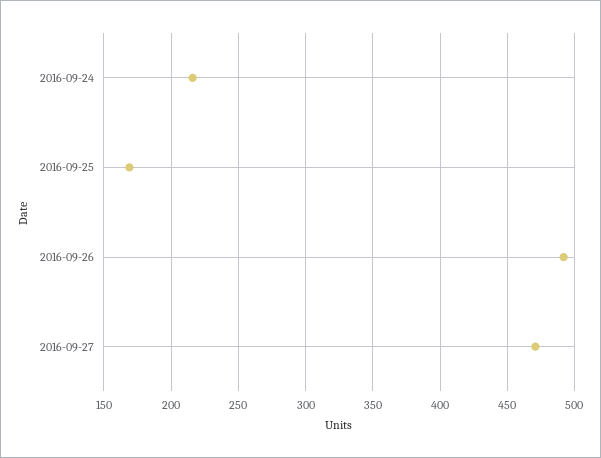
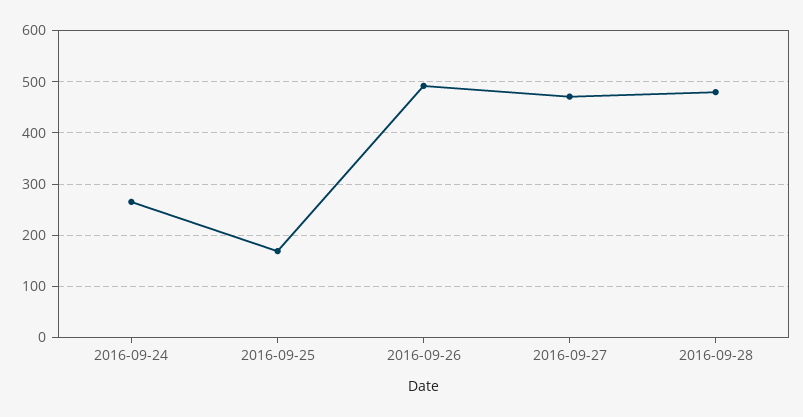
2016-09-24: 215 -> 260
2016-09-28: none -> 480

